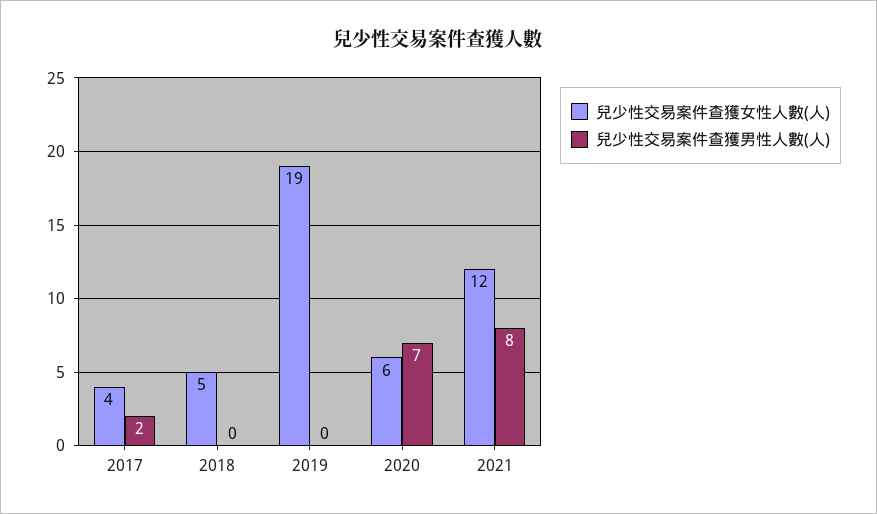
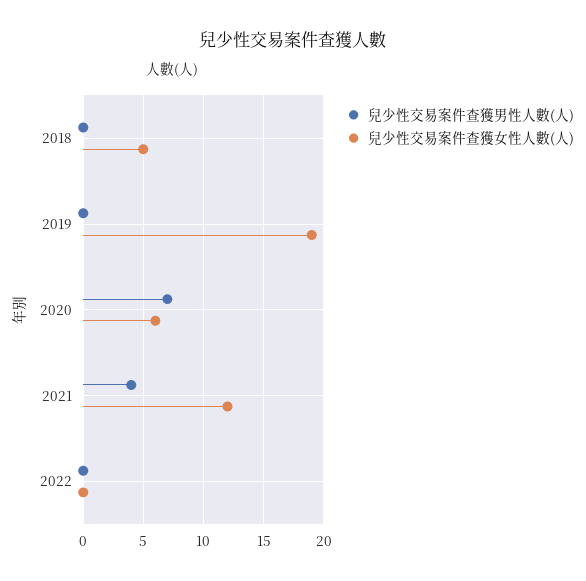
兒少性交易案件查獲女性人數(人), 2017: 4 -> none
兒少性交易案件查獲男性人數(人), 2017: 2 -> none
兒少性交易案件查獲男性人數(人), 2021: 8 -> 4
兒少性交易案件查獲男性人數(人), 2022: none -> 0
兒少性交易案件查獲女性人數(人), 2022: none -> 0

